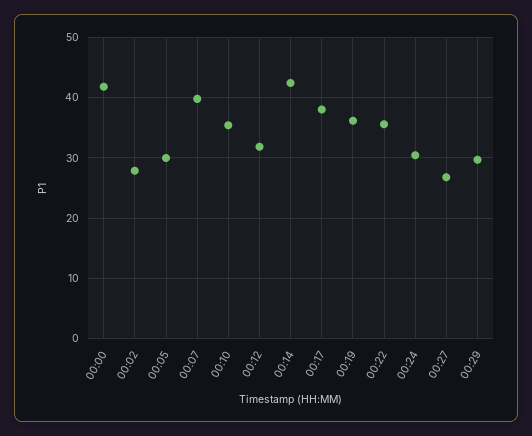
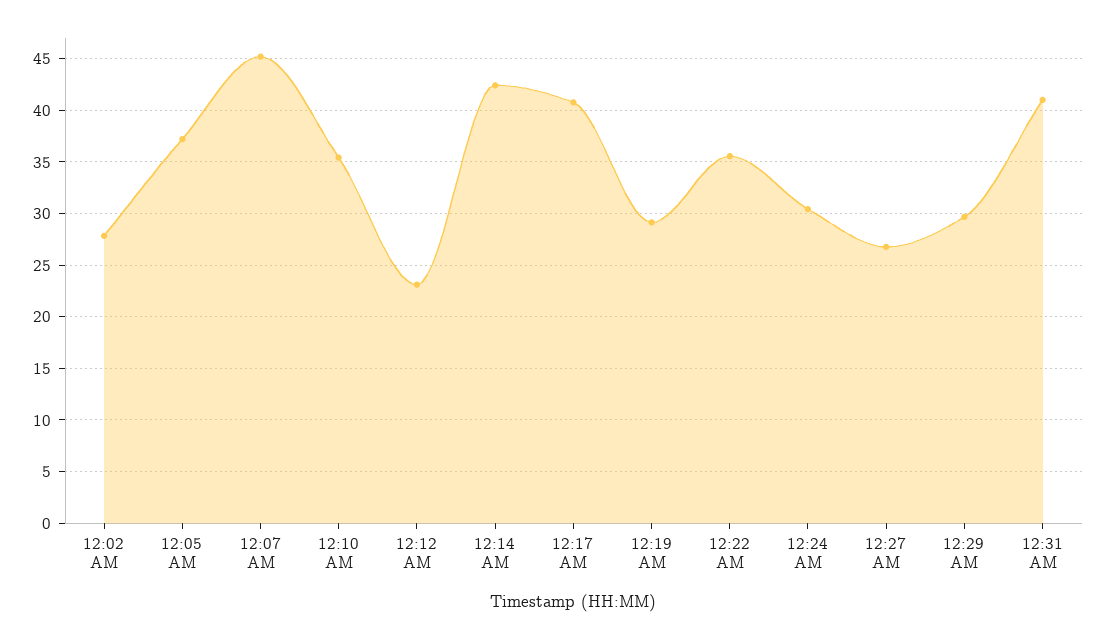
00:00: 42 -> none
00:05: 30 -> 37
00:07: 40 -> 45
00:12: 32 -> 23
00:17: 38 -> 41
00:19: 36 -> 29
12:31 AM: none -> 41

